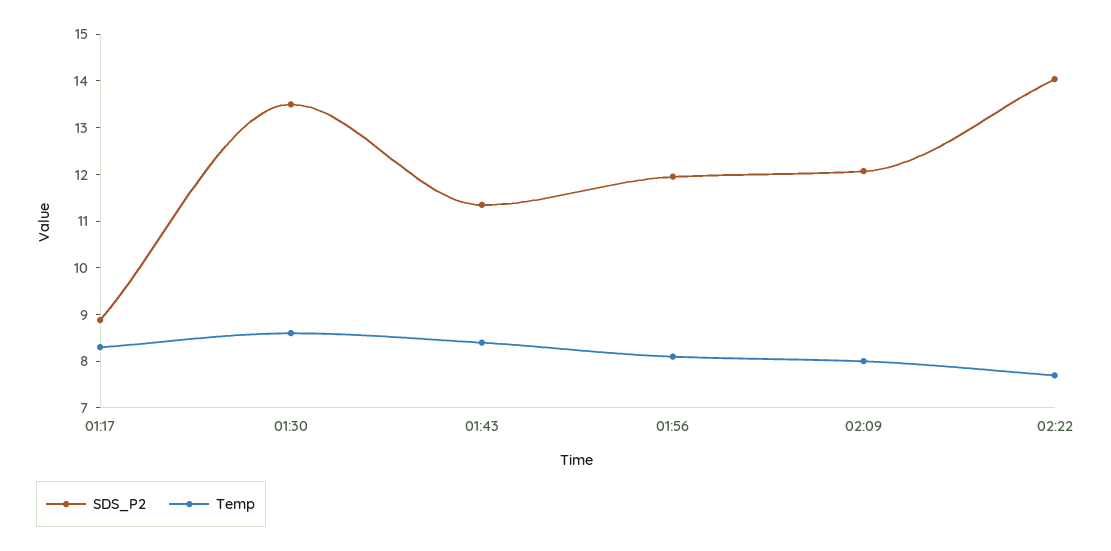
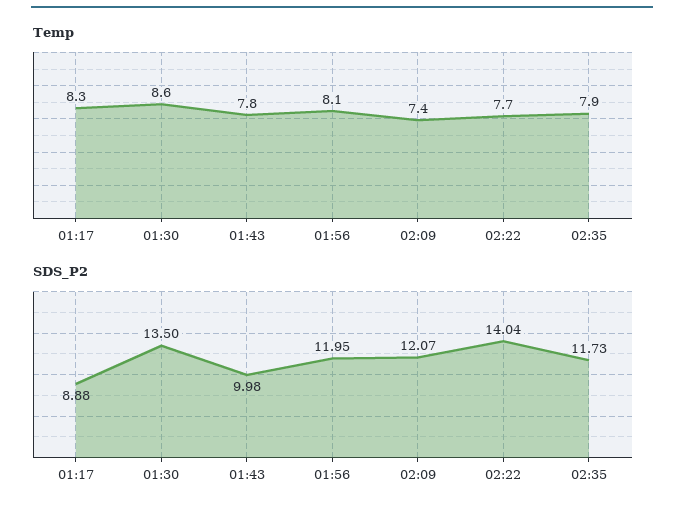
SDS_P2, 01:43: 11.4 -> 9.98
Temp, 01:43: 8.4 -> 7.8
Temp, 02:09: 8 -> 7.4
Temp, 02:35: none -> 7.9
SDS_P2, 02:35: none -> 11.73

